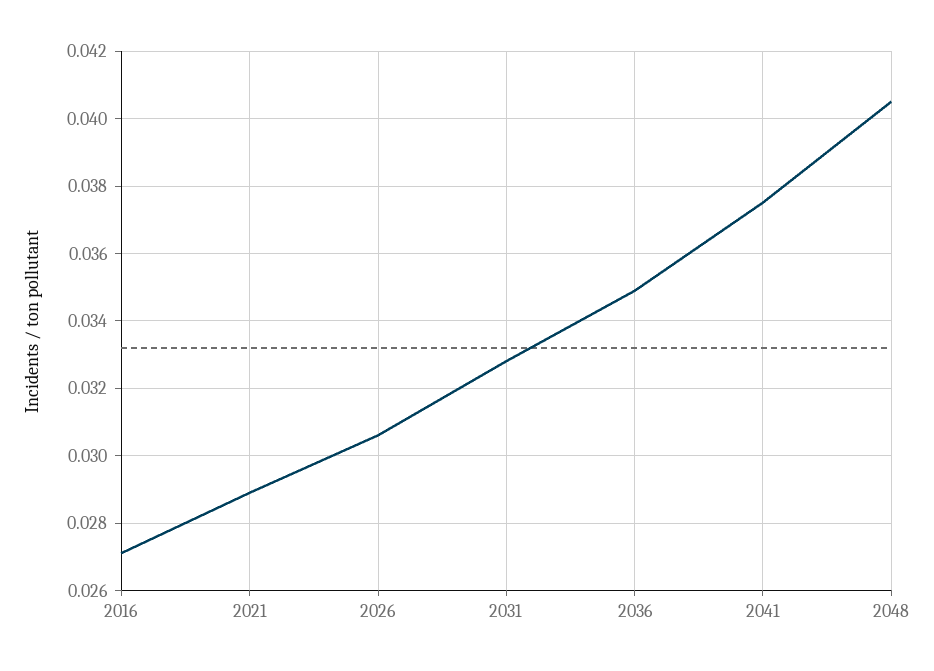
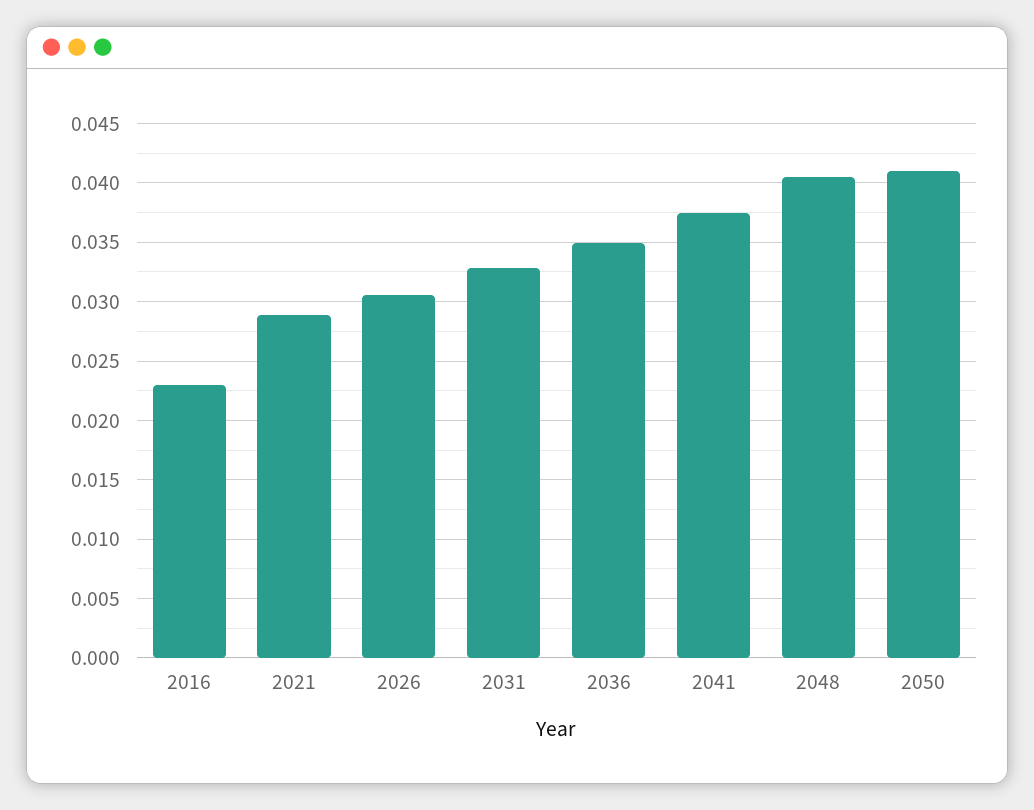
2016: 0.027 -> 0.023
2050: none -> 0.041

